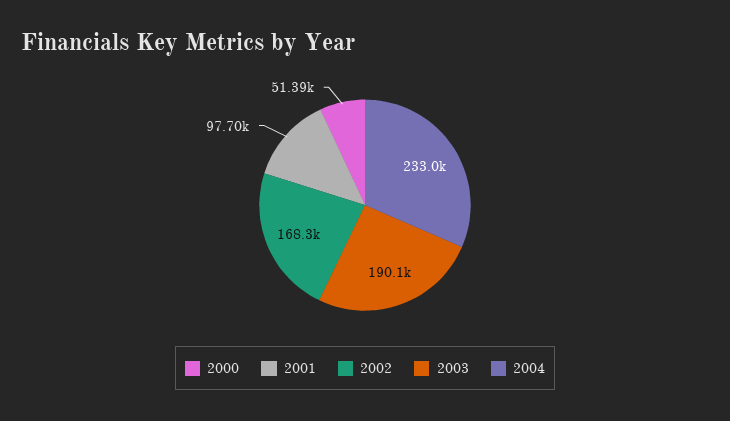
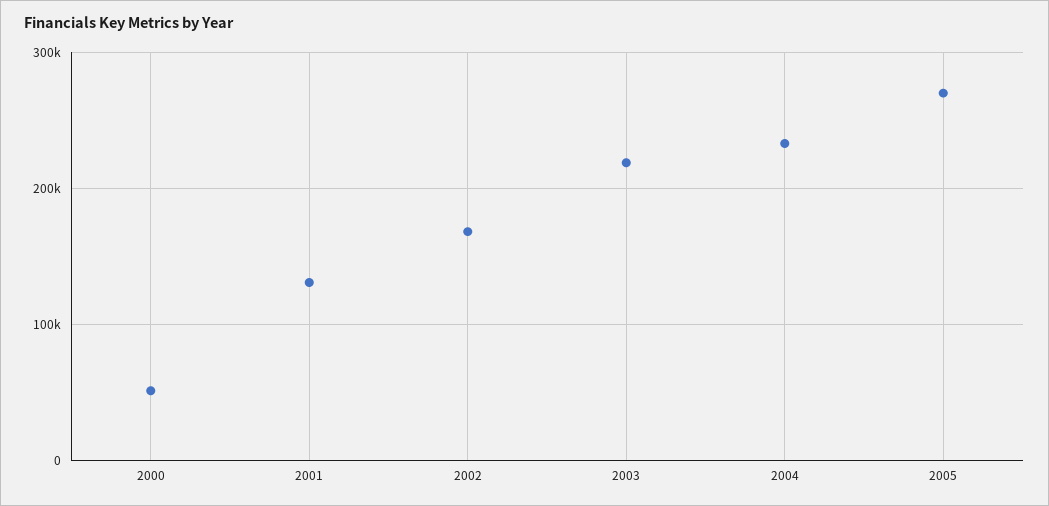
2001: 97700 -> 130000
2003: 190100 -> 220000
2005: none -> 270000

